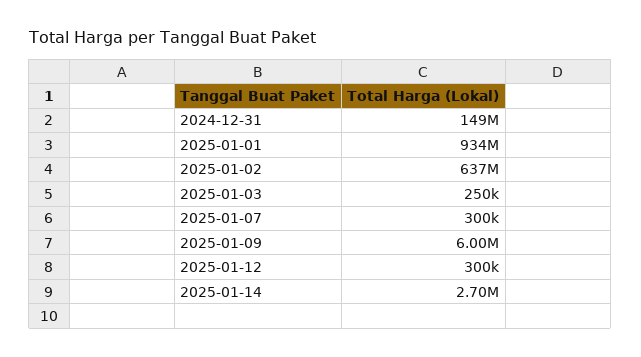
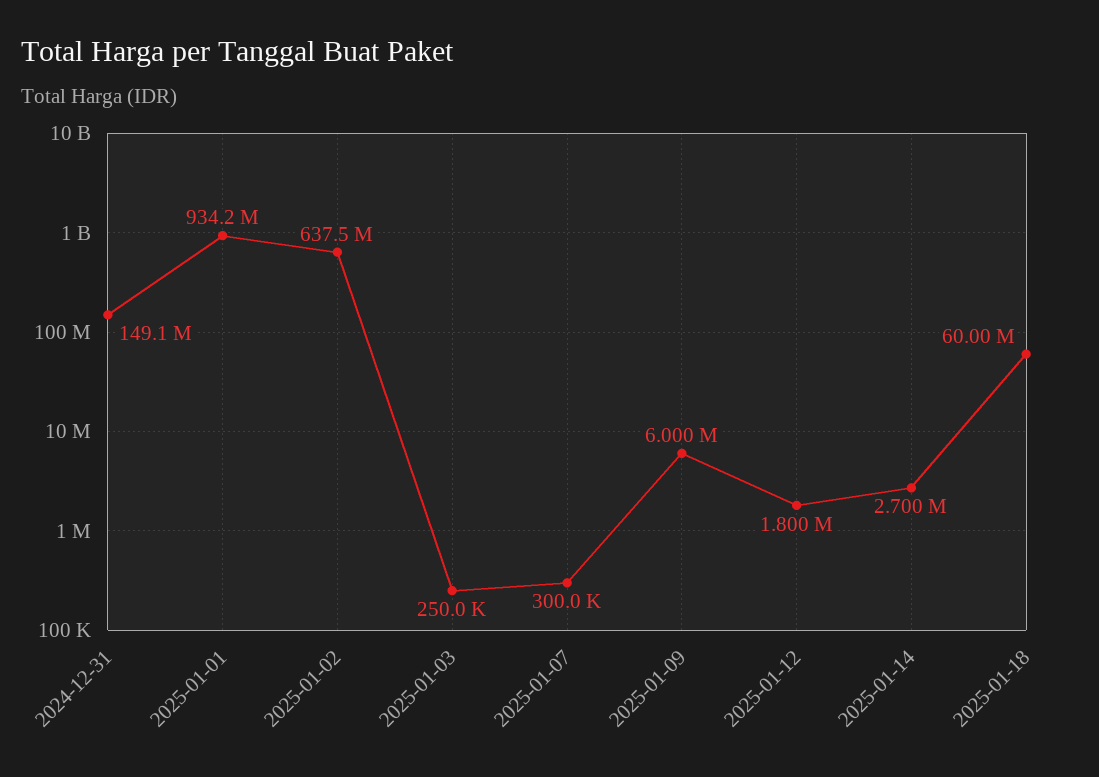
2025-01-12: 300000 -> 1800000
2025-01-18: none -> 60000000

